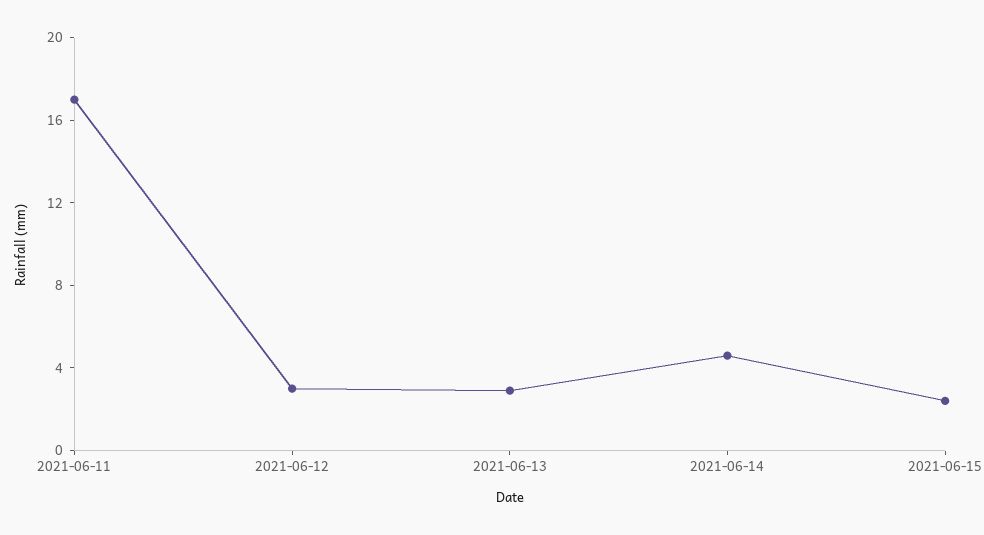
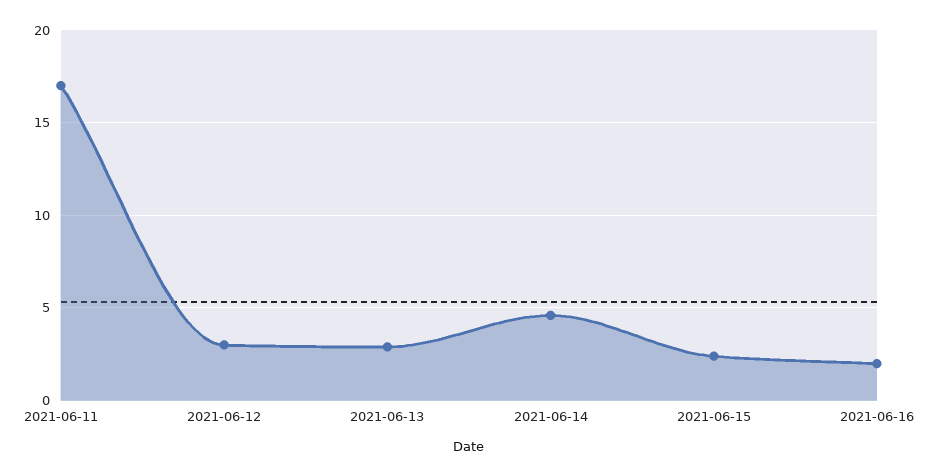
2021-06-16: none -> 2

